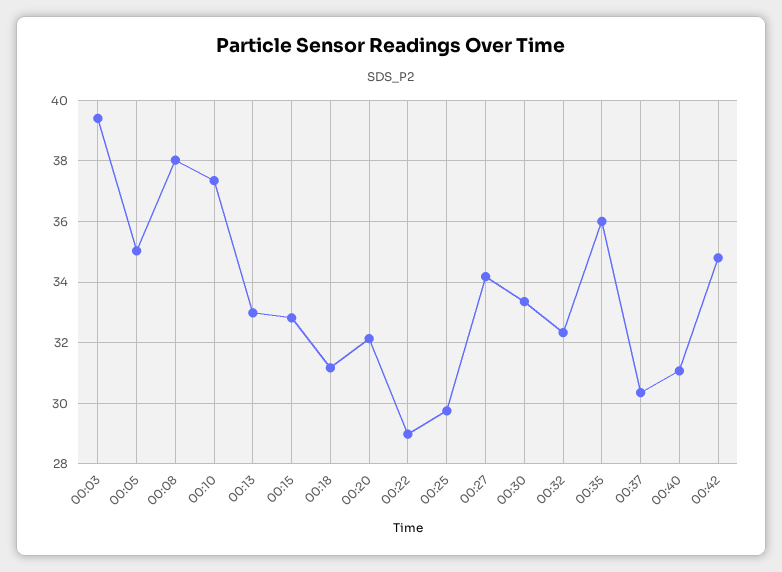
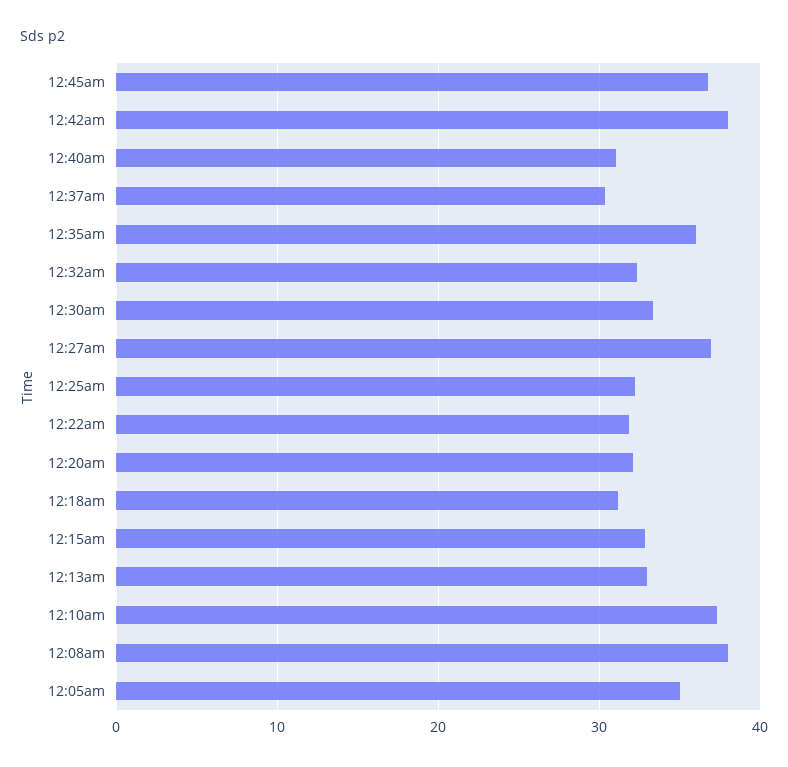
00:03: 39.4 -> none
00:22: 29 -> 32
00:25: 29.8 -> 32
00:27: 34.2 -> 37
00:42: 34.8 -> 38
12:45am: none -> 37

